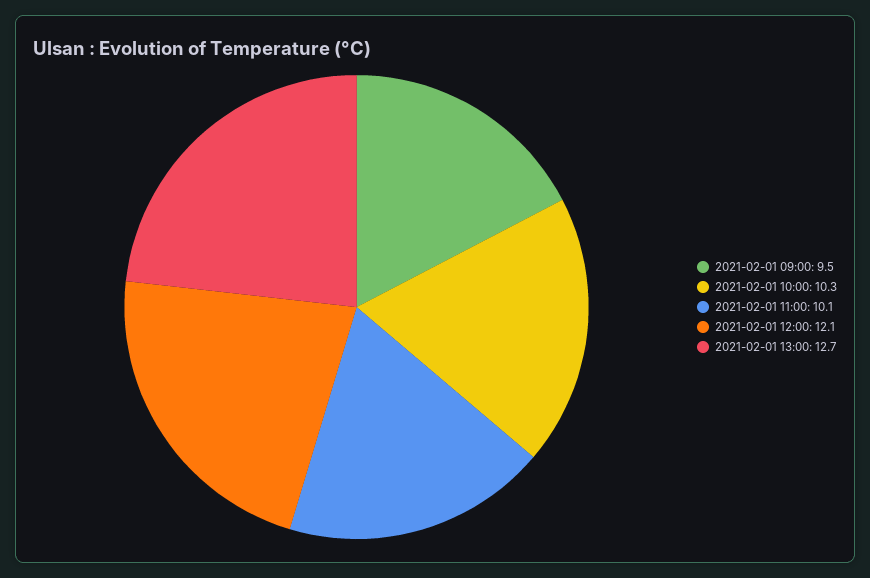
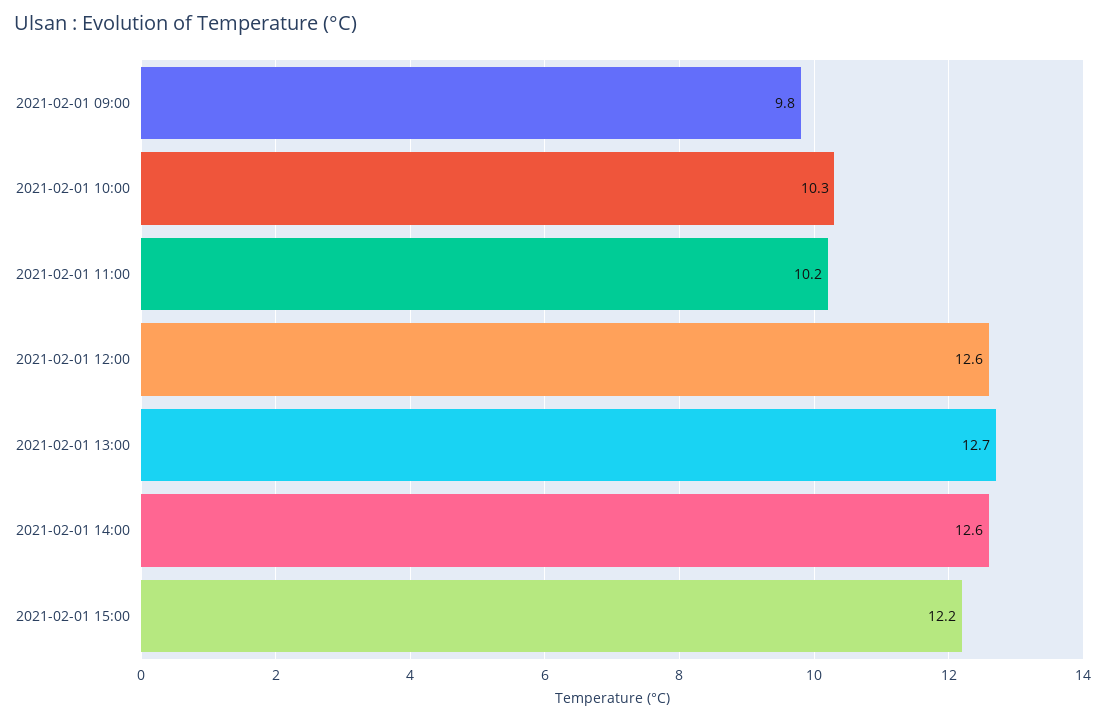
2021-02-01 09:00: 9.5 -> 9.8
2021-02-01 11:00: 10.1 -> 10.2
2021-02-01 12:00: 12.1 -> 12.6
2021-02-01 14:00: none -> 12.6
2021-02-01 15:00: none -> 12.2

